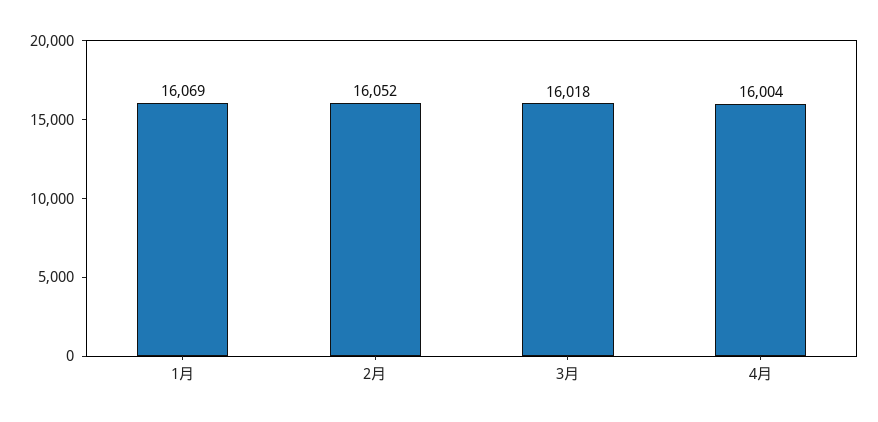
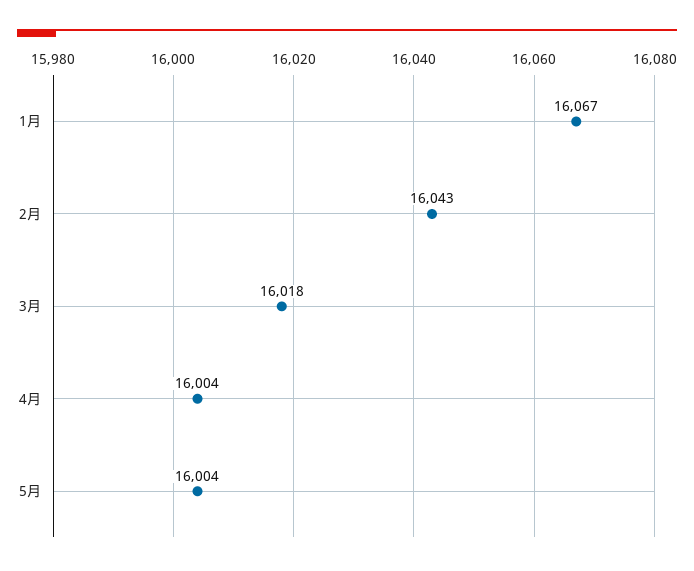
1月: 16069 -> 16067
2月: 16052 -> 16043
5月: none -> 16004

